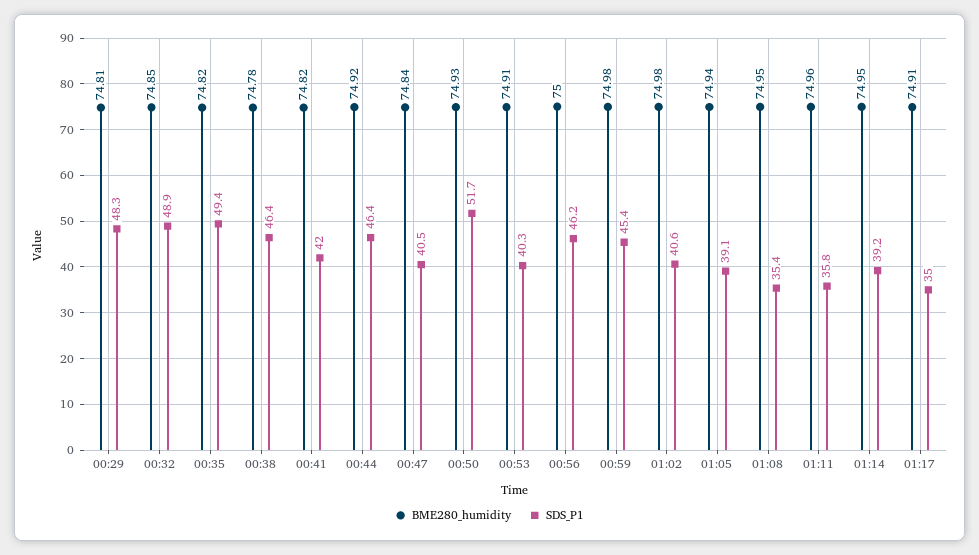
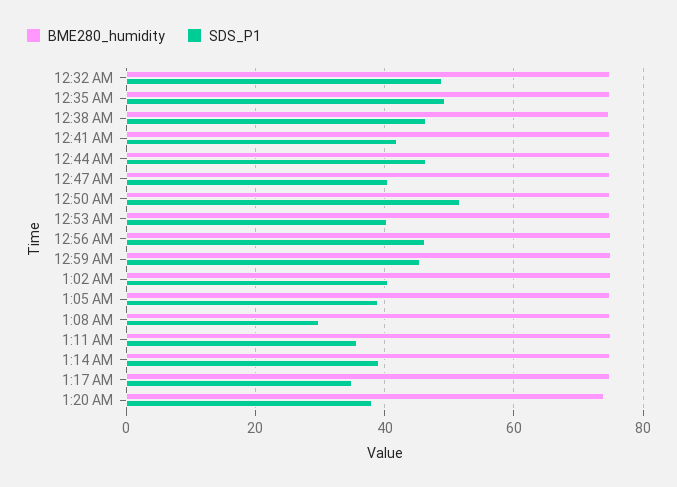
BME280_humidity, 00:29: 74.81 -> none
SDS_P1, 00:29: 48.3 -> none
SDS_P1, 01:08: 35.4 -> 30
BME280_humidity, 1:20 AM: none -> 74
SDS_P1, 1:20 AM: none -> 38

